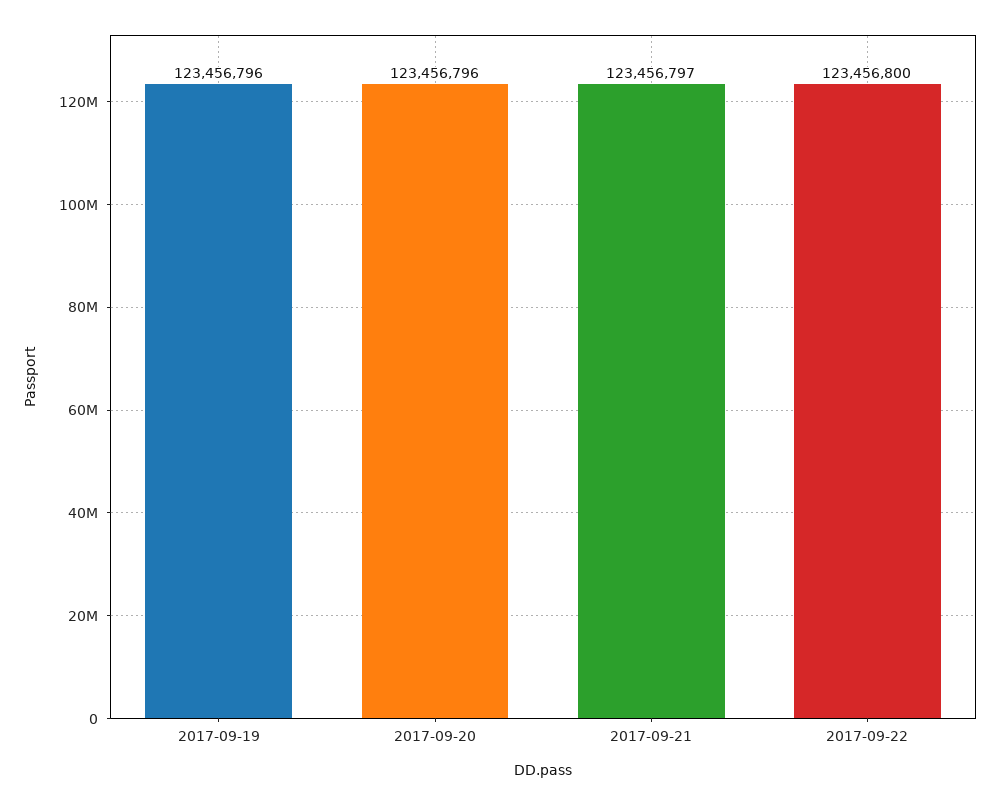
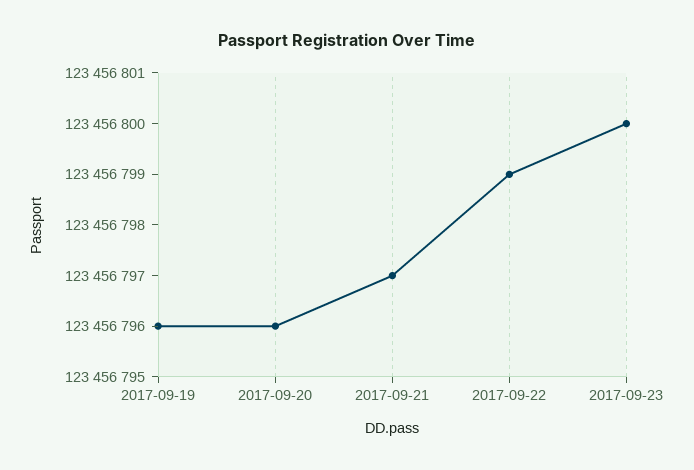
2017-09-22: 123456800 -> 123456799
2017-09-23: none -> 123456800

